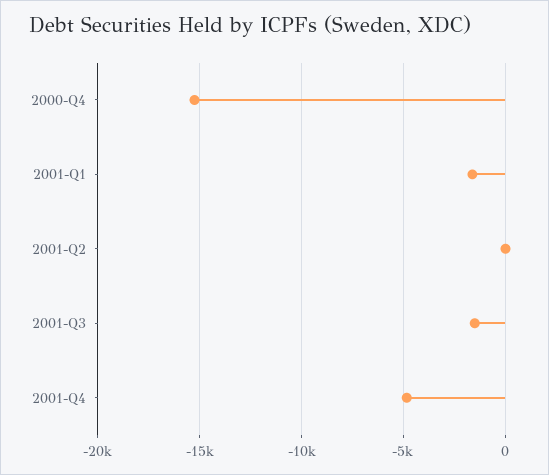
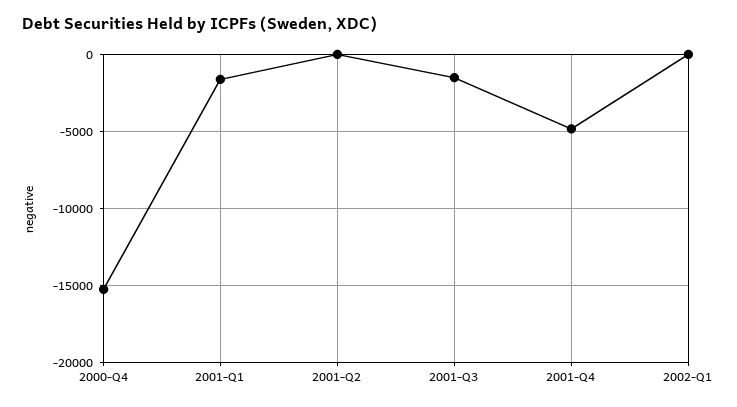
2002-Q1: none -> 0

